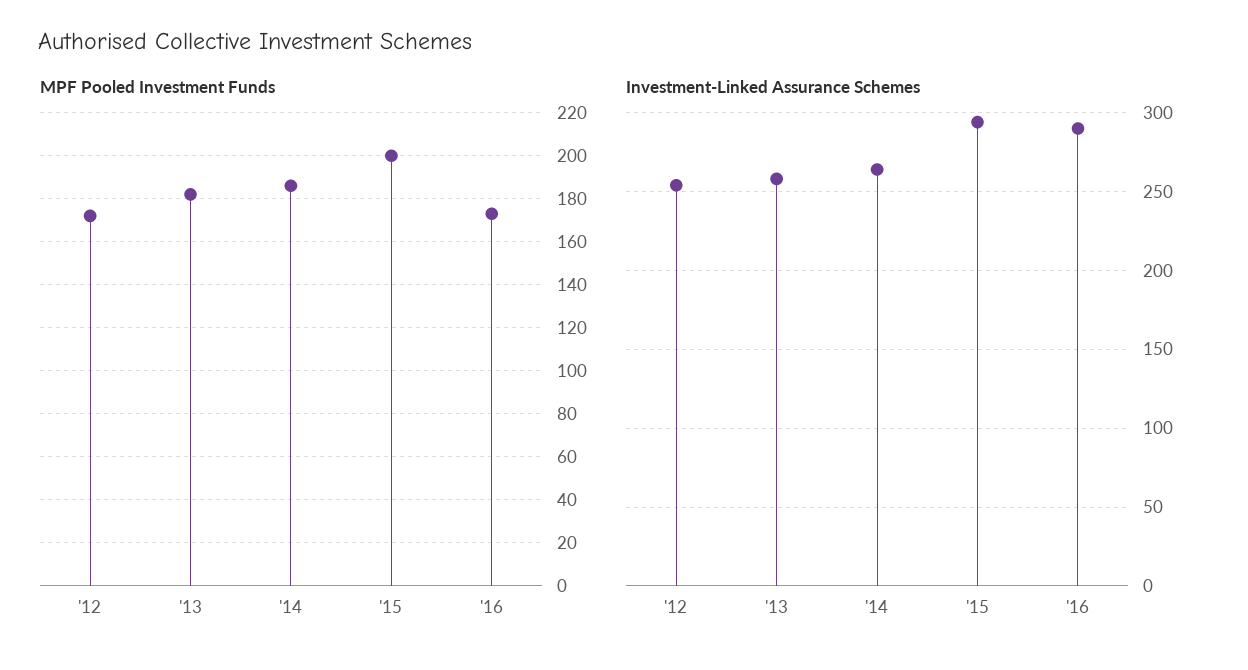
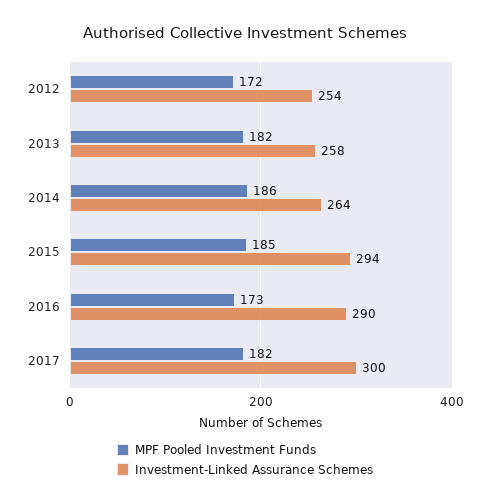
MPF Pooled Investment Funds, '15: 200 -> 185
MPF Pooled Investment Funds, 2017: none -> 182
Investment-Linked Assurance Schemes, 2017: none -> 300

